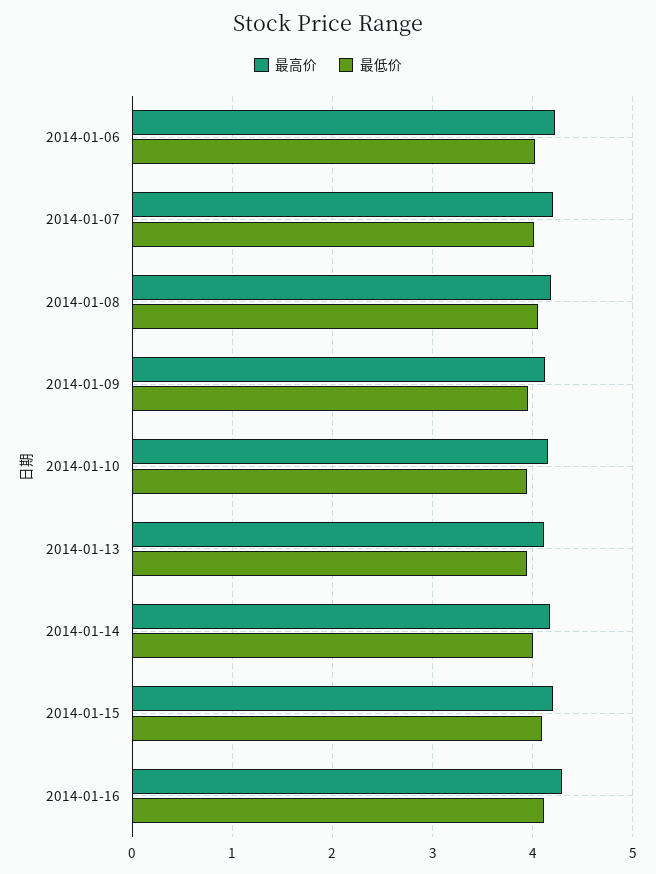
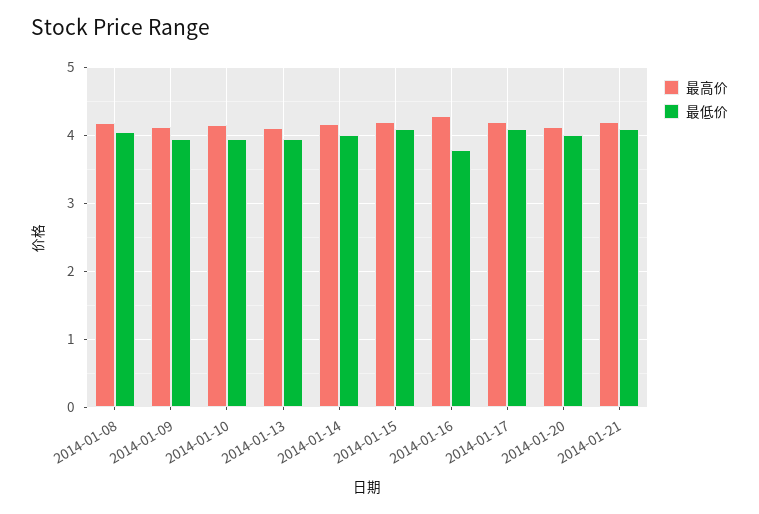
最高价, 2014-01-06: 4.2 -> none
最低价, 2014-01-06: 4 -> none
最高价, 2014-01-07: 4.2 -> none
最低价, 2014-01-07: 4 -> none
最低价, 2014-01-16: 4.1 -> 3.8
最高价, 2014-01-17: none -> 4.2
最低价, 2014-01-17: none -> 4.1
最高价, 2014-01-20: none -> 4.1
最低价, 2014-01-20: none -> 4
最高价, 2014-01-21: none -> 4.2
最低价, 2014-01-21: none -> 4.1

